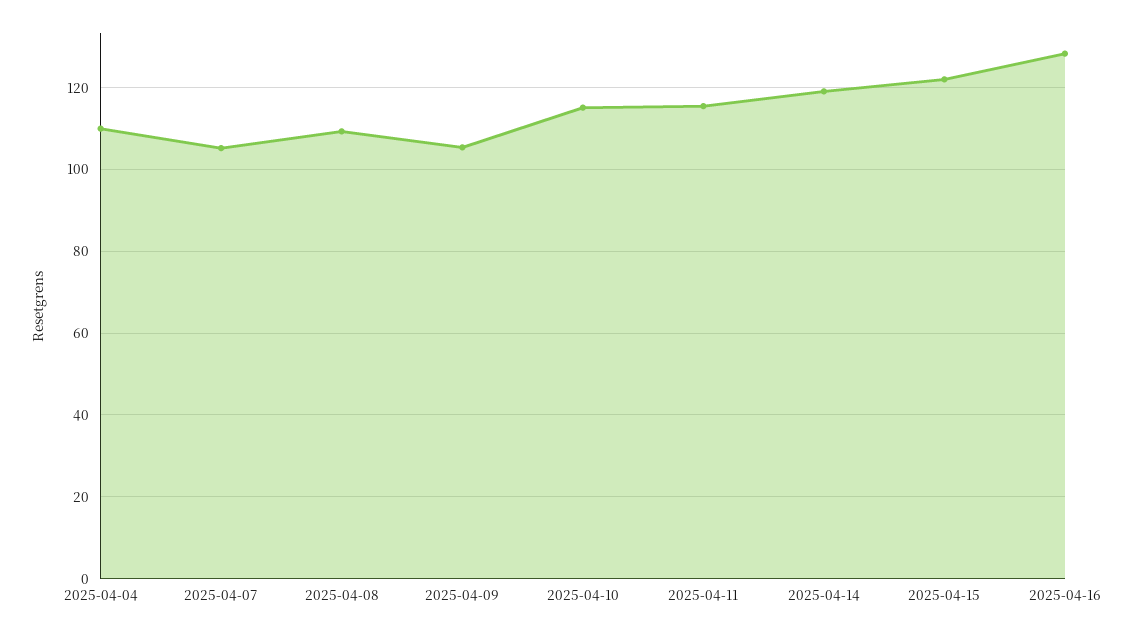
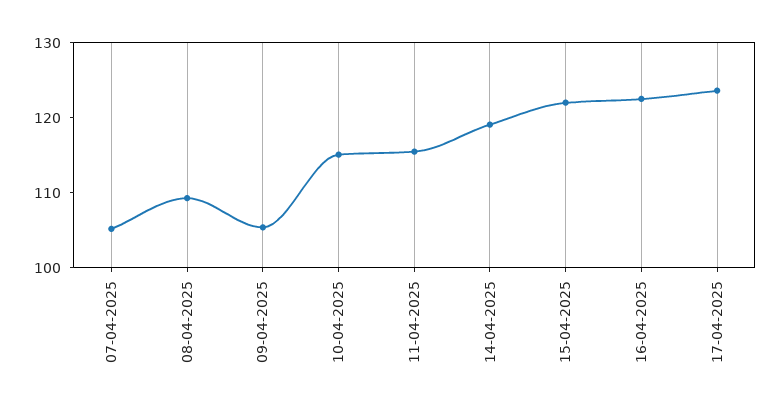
2025-04-04: 110 -> none
2025-04-16: 128 -> 122
17-04-2025: none -> 124

